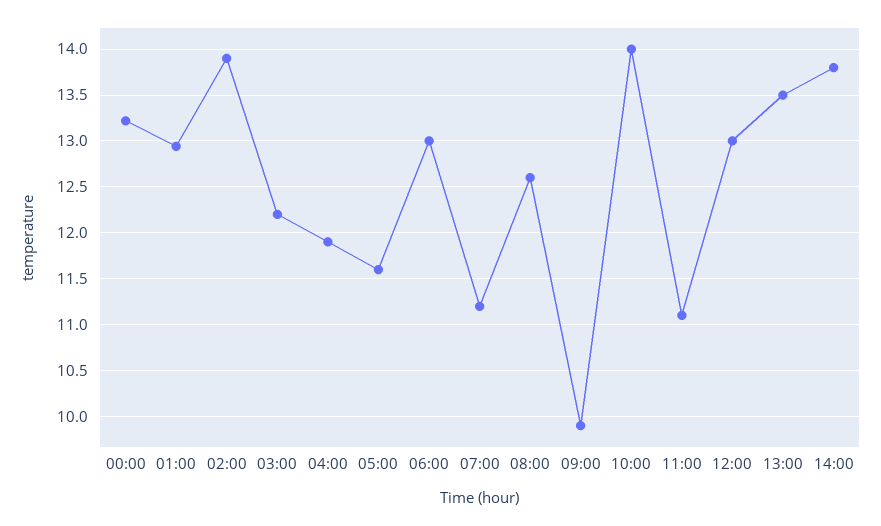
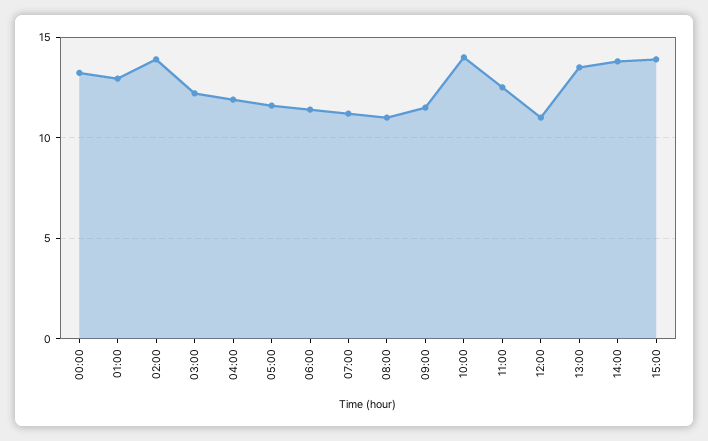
06:00: 13 -> 11.5
08:00: 12.6 -> 11
09:00: 9.9 -> 11.5
11:00: 11.1 -> 12.5
12:00: 13 -> 11
15:00: none -> 14

